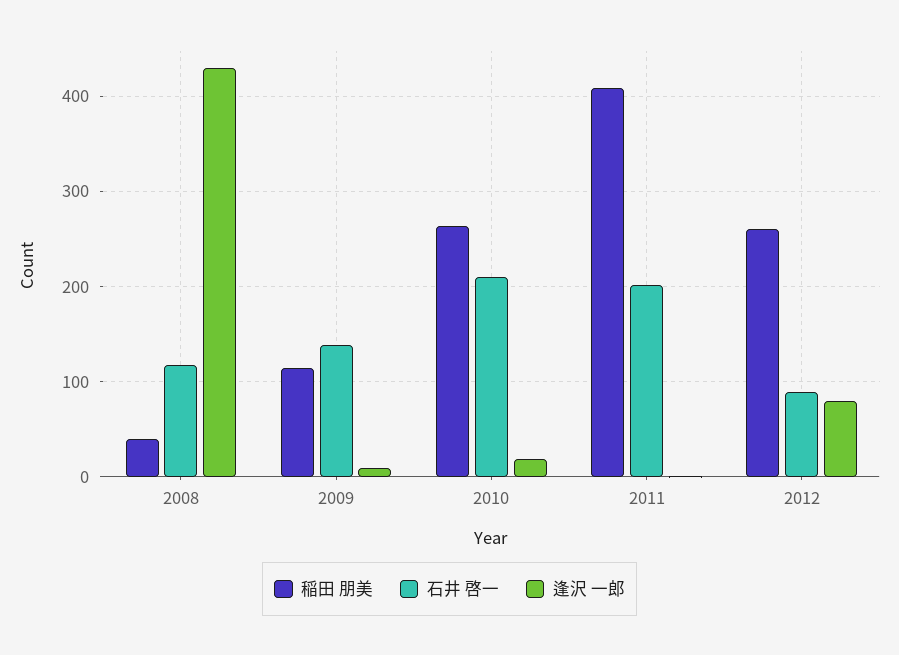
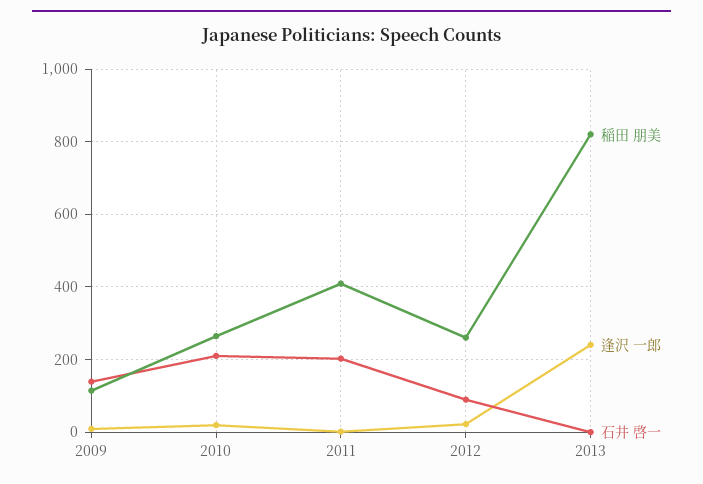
稲田 朋美, 2008: 40 -> none
石井 啓一, 2008: 120 -> none
逢沢 一郎, 2008: 430 -> none
逢沢 一郎, 2012: 80 -> 20
稲田 朋美, 2013: none -> 820
逢沢 一郎, 2013: none -> 240
石井 啓一, 2013: none -> 0

